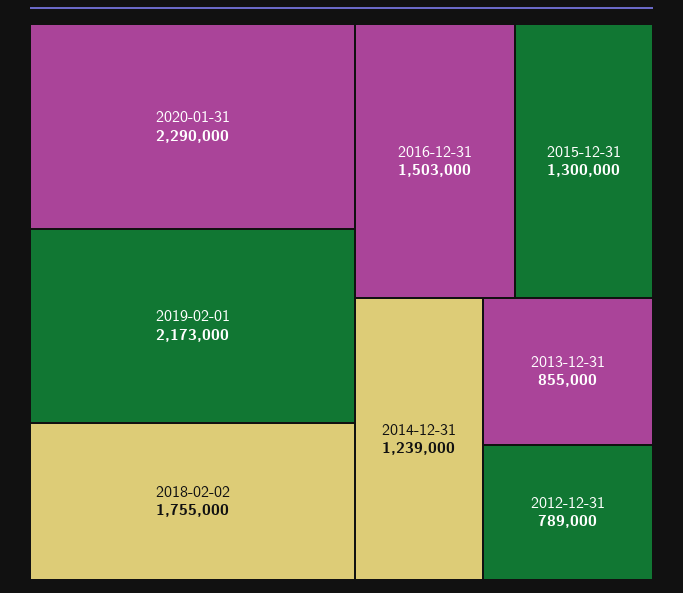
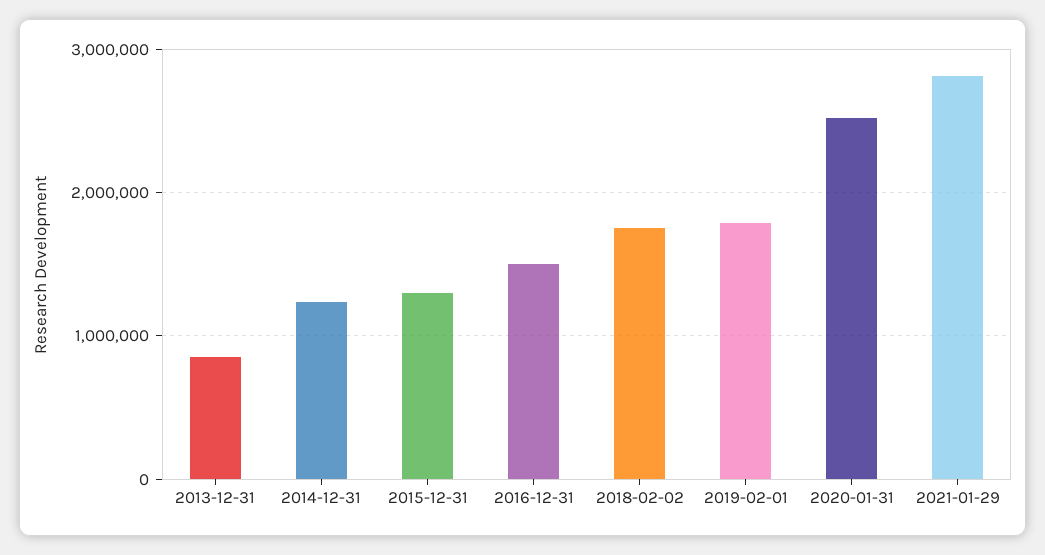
2020-01-31: 2290000 -> 2500000
2019-02-01: 2173000 -> 1800000
2012-12-31: 789000 -> none
2021-01-29: none -> 2800000

